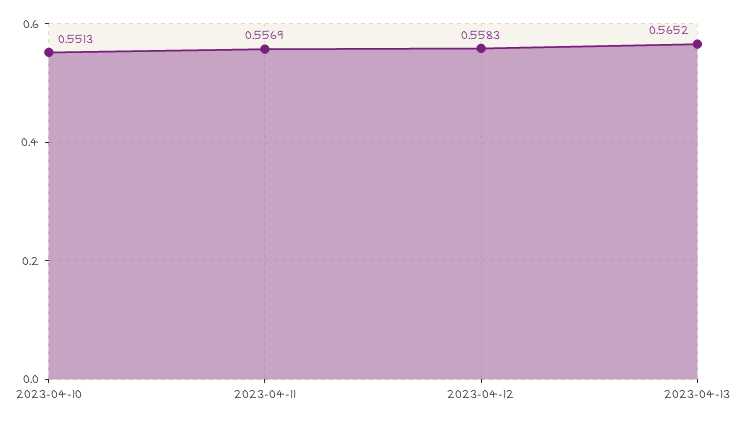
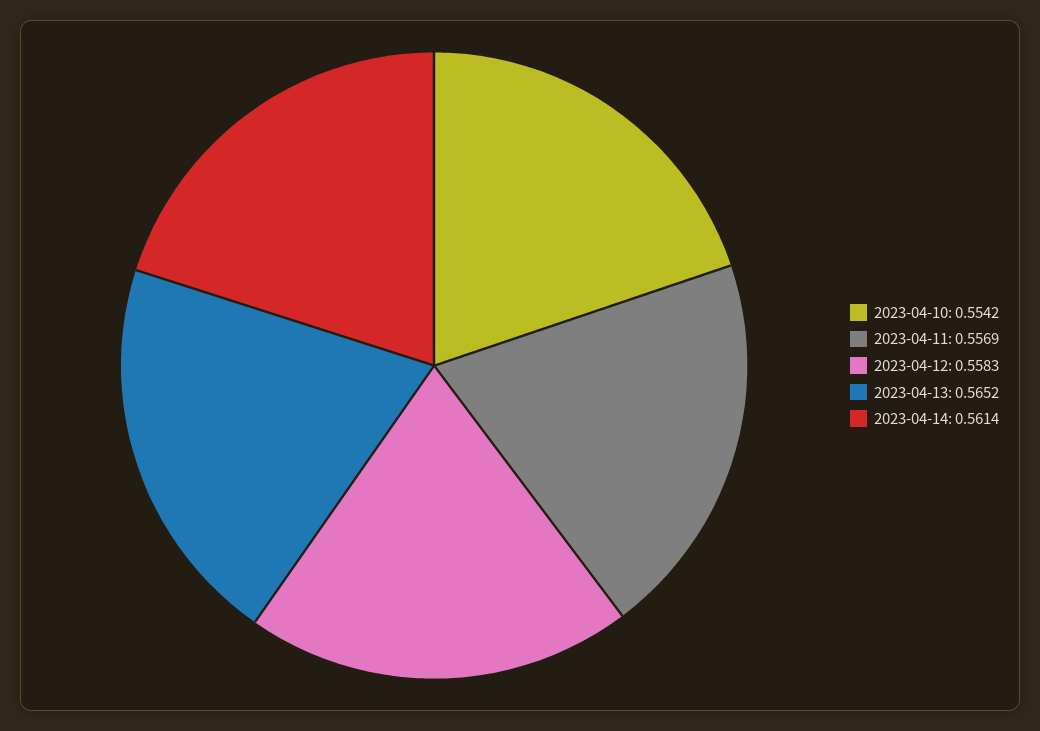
2023-04-10: 0.5513 -> 0.5542
2023-04-14: none -> 0.5614

